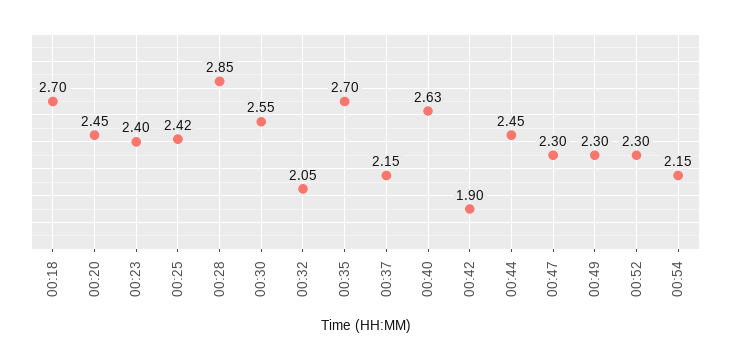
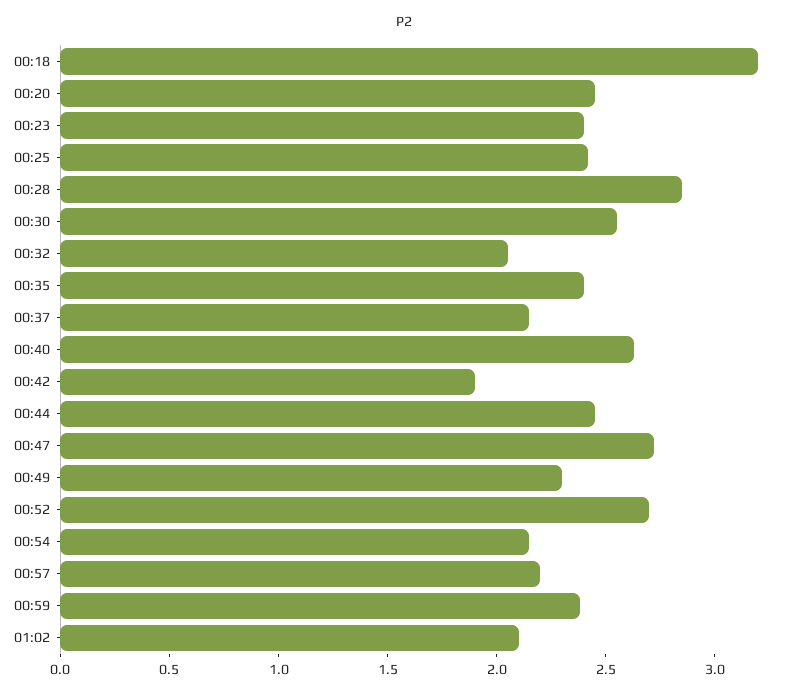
00:18: 2.7 -> 3.2
00:35: 2.7 -> 2.4
00:47: 2.3 -> 2.7
00:52: 2.3 -> 2.7
00:57: none -> 2.2
00:59: none -> 2.4
01:02: none -> 2.1

